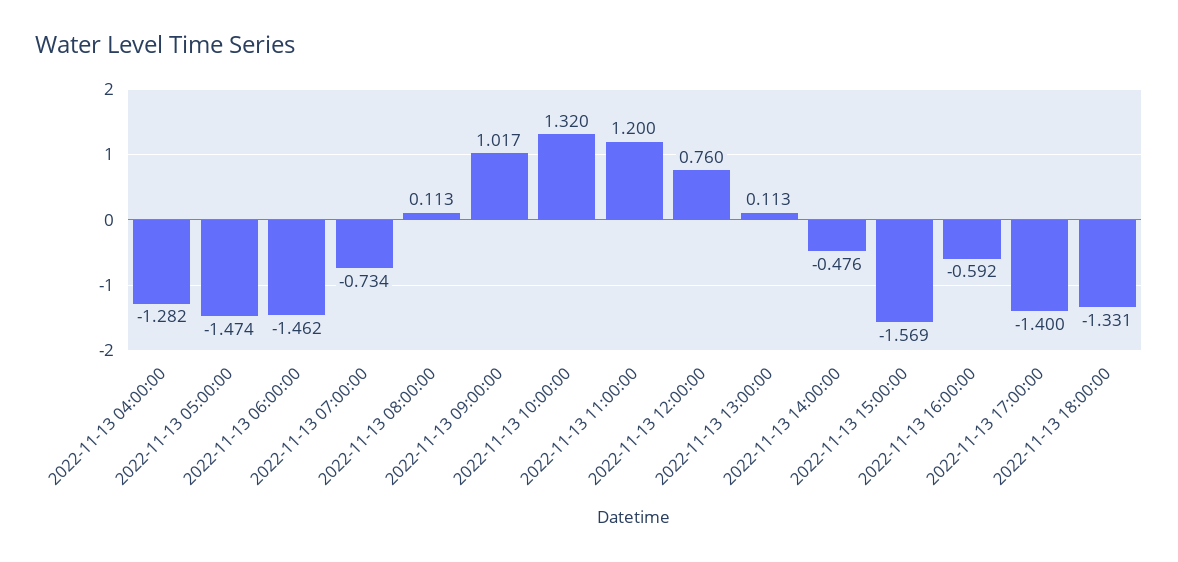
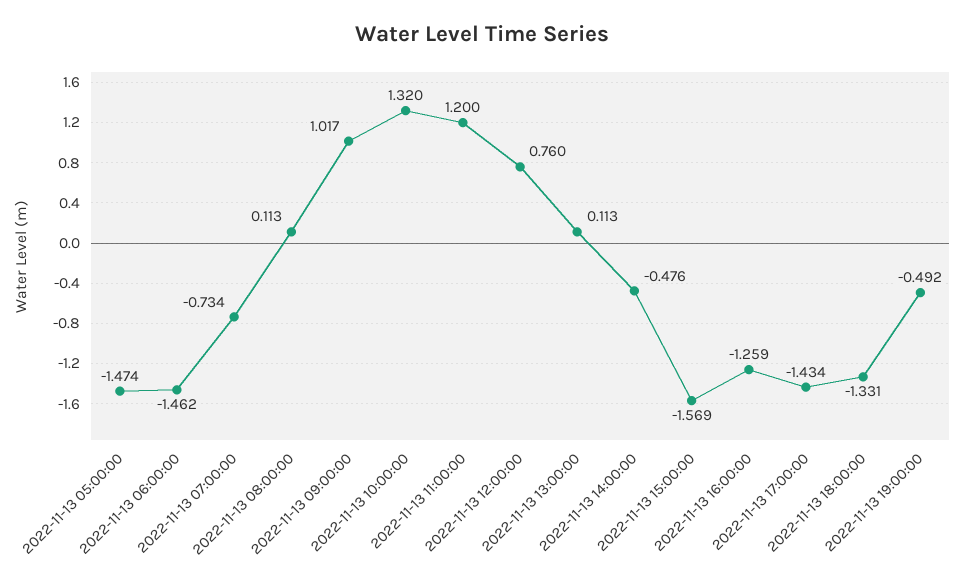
2022-11-13 04:00:00: -1.282 -> none
2022-11-13 16:00:00: -0.592 -> -1.259
2022-11-13 17:00:00: -1.4 -> -1.434
2022-11-13 19:00:00: none -> -0.492

